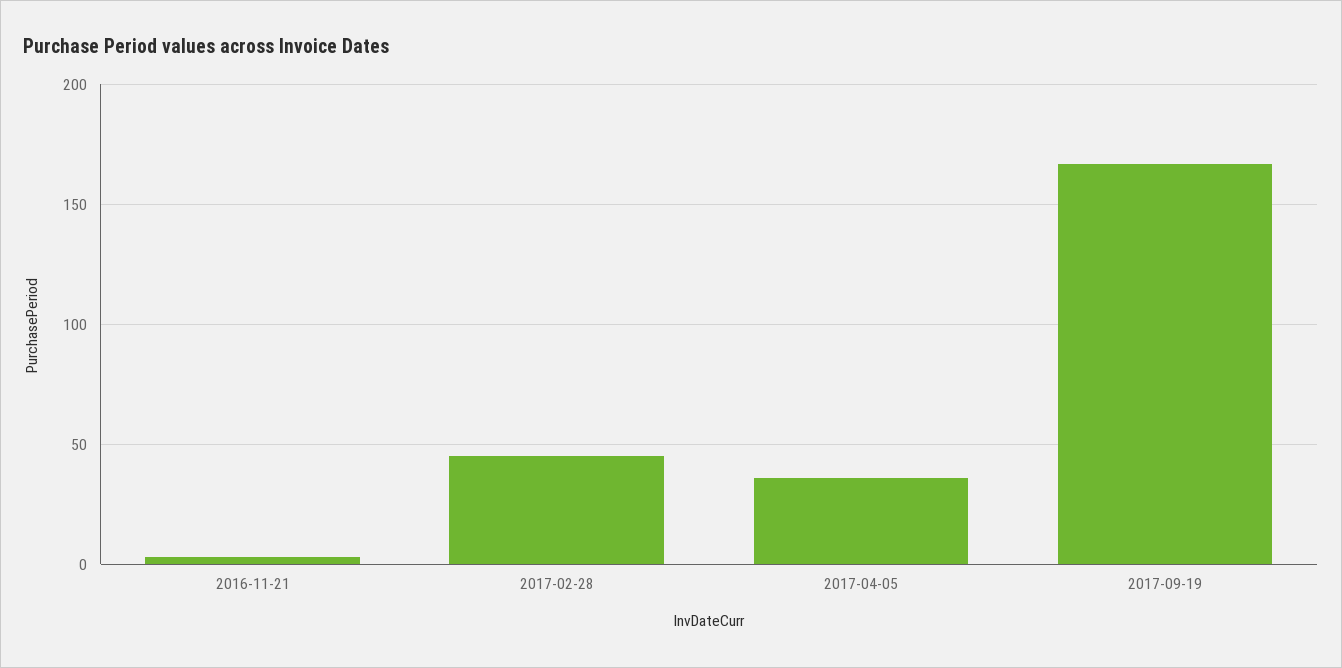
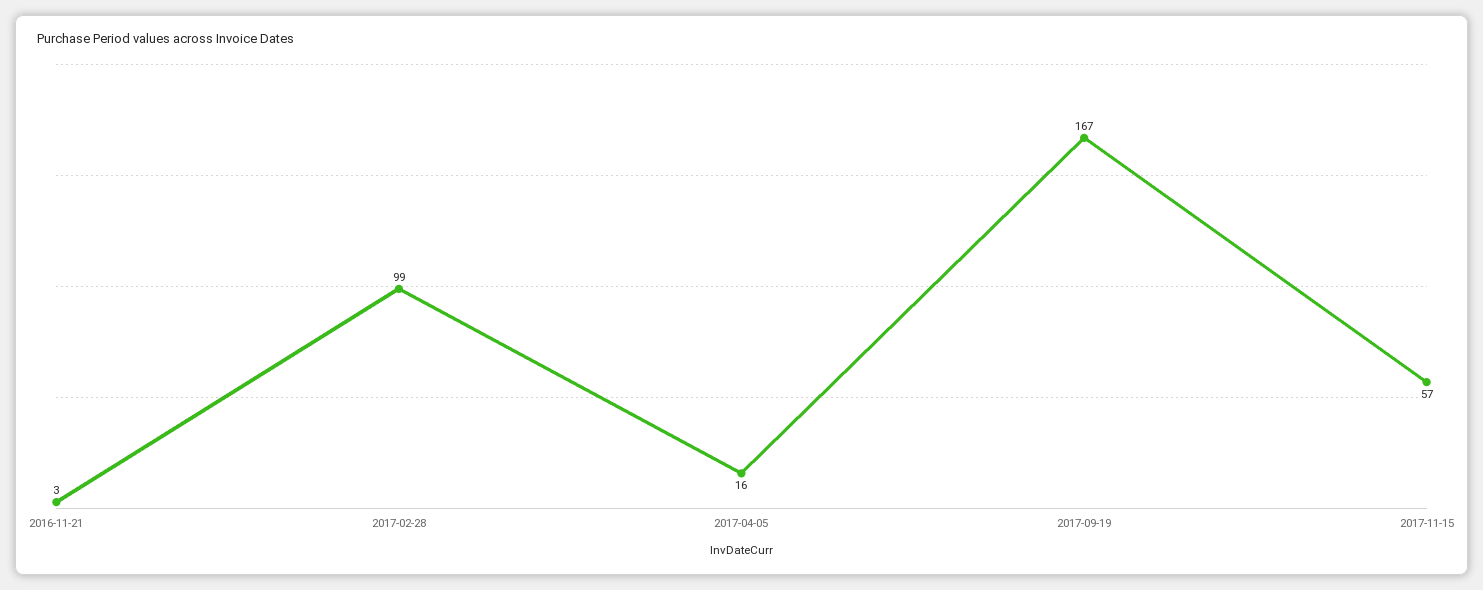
2017-02-28: 45 -> 99
2017-04-05: 35 -> 16
2017-11-15: none -> 57

